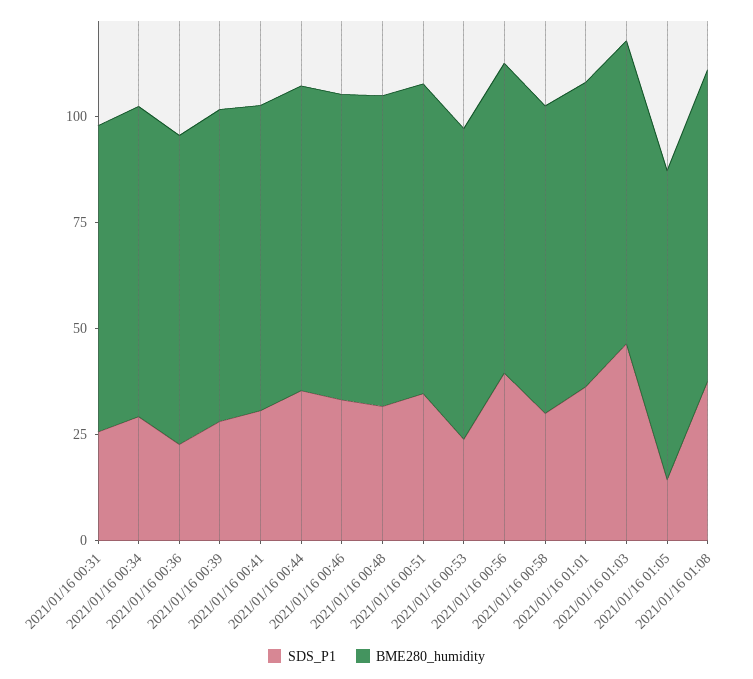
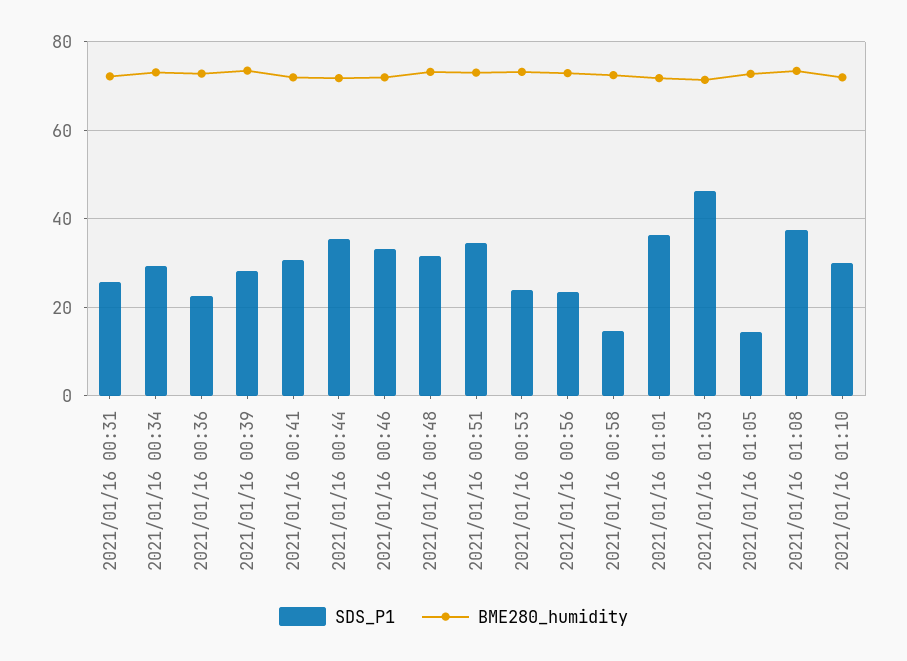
SDS_P1, 2021/01/16 00:56: 40 -> 24
SDS_P1, 2021/01/16 00:58: 30 -> 14
SDS_P1, 2021/01/16 01:10: none -> 30
BME280_humidity, 2021/01/16 01:10: none -> 72

